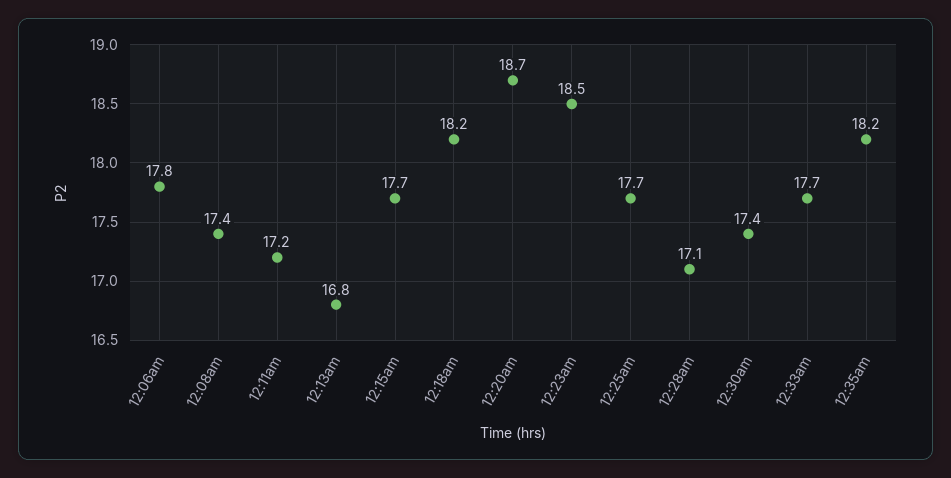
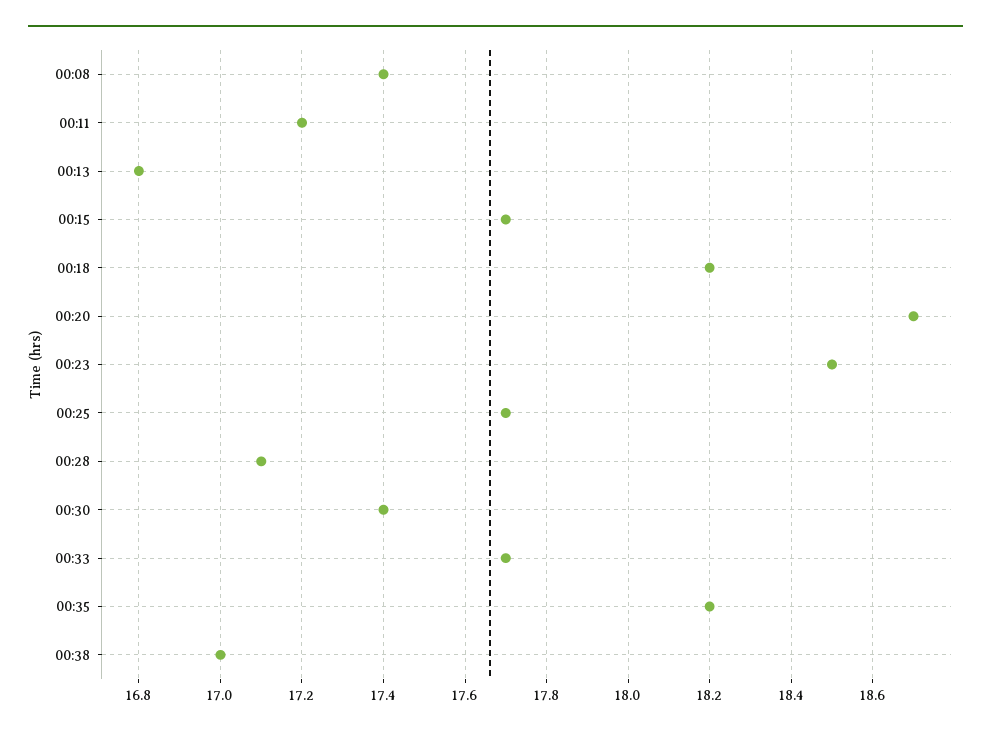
12:06am: 17.8 -> none
00:38: none -> 17

